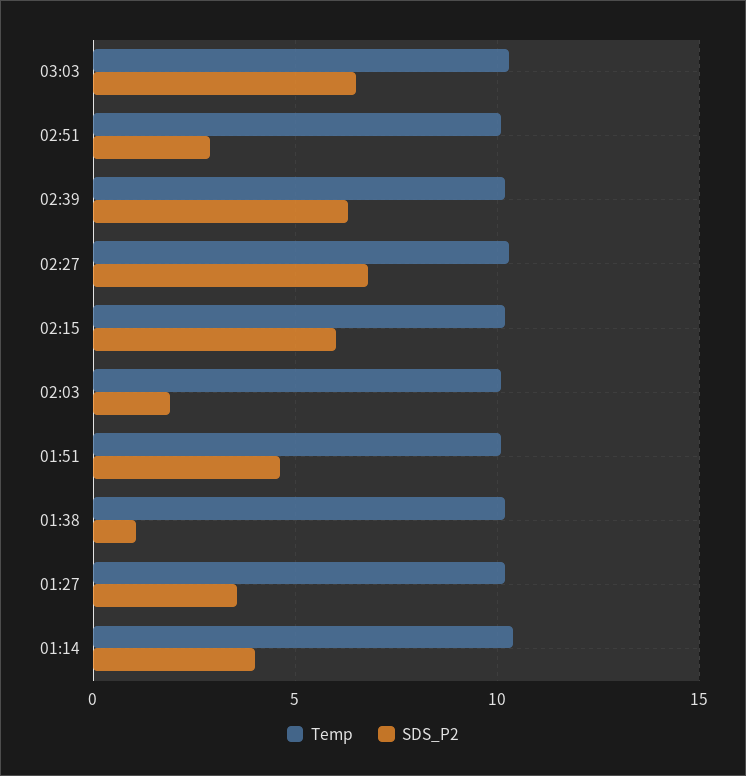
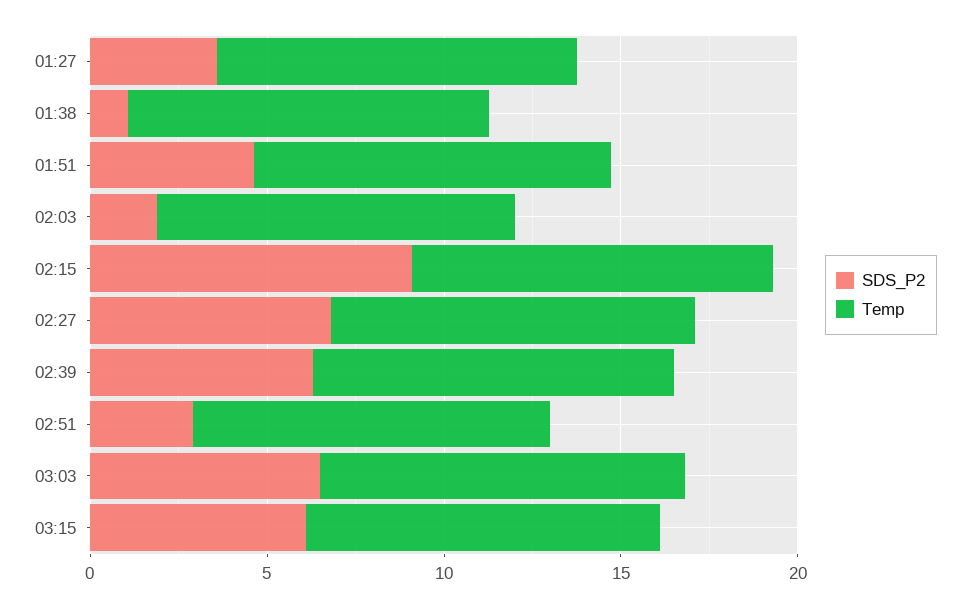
SDS_P2, 02:15: 6 -> 9
Temp, 01:14: 10.5 -> none
SDS_P2, 01:14: 4 -> none
SDS_P2, 03:15: none -> 6
Temp, 03:15: none -> 10

